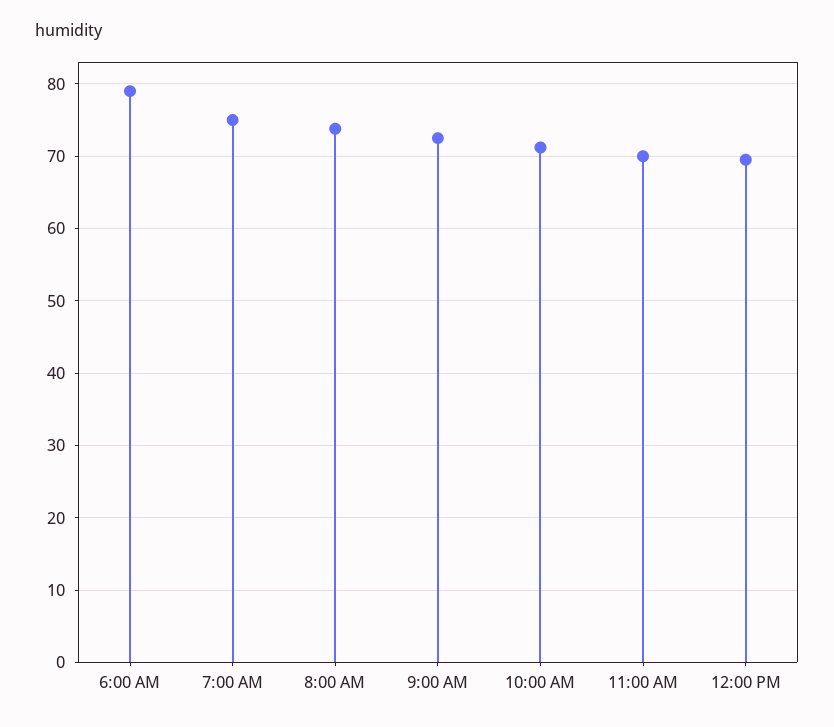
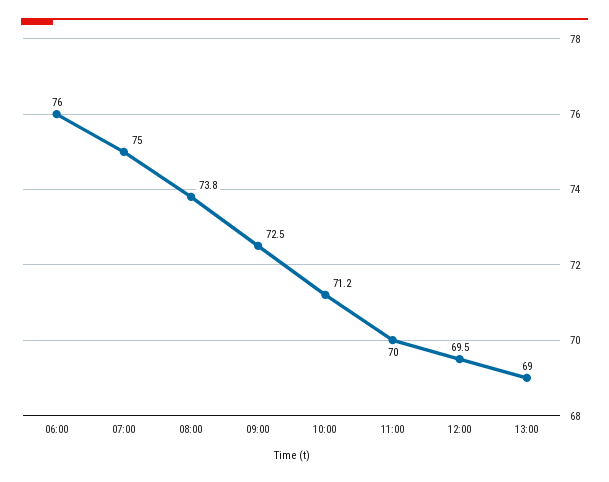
6:00 AM: 79 -> 76
13:00: none -> 69

